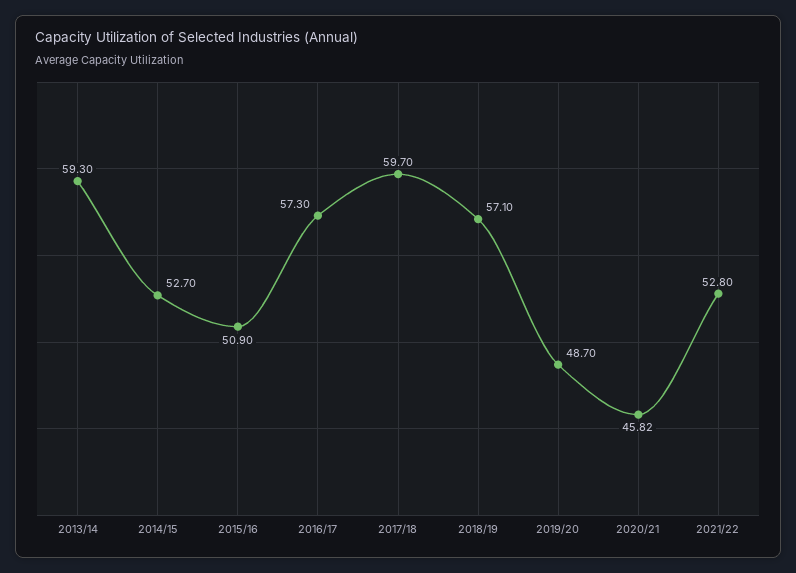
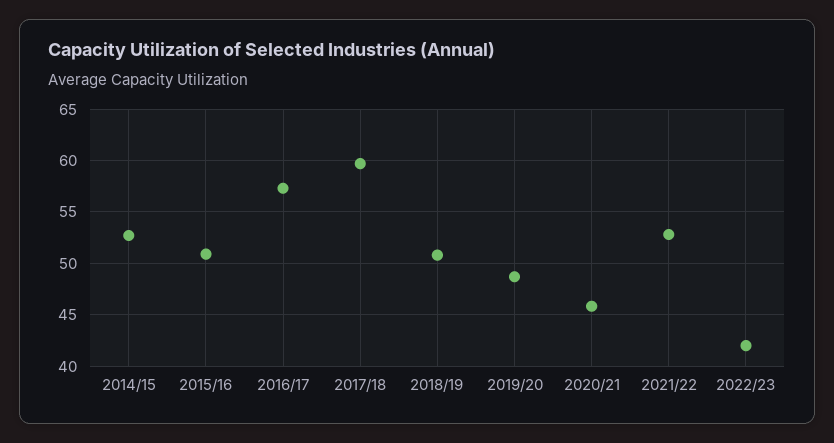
2013/14: 59.3 -> none
2018/19: 57.1 -> 51
2022/23: none -> 42

